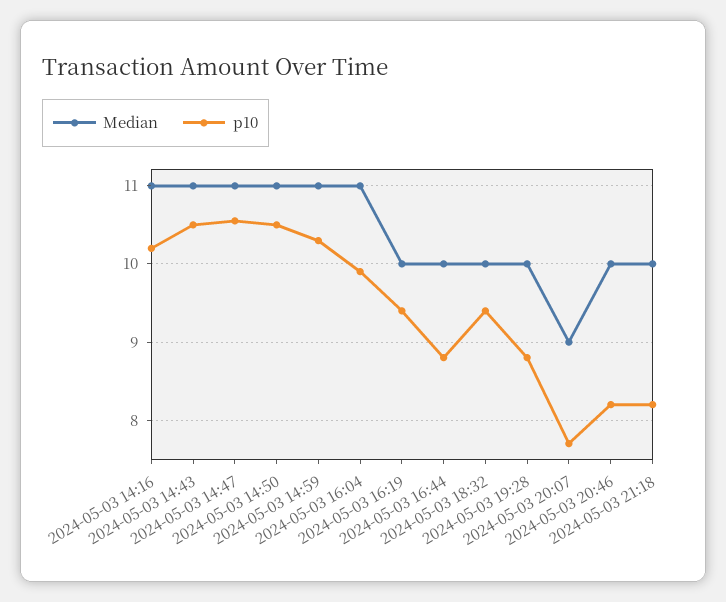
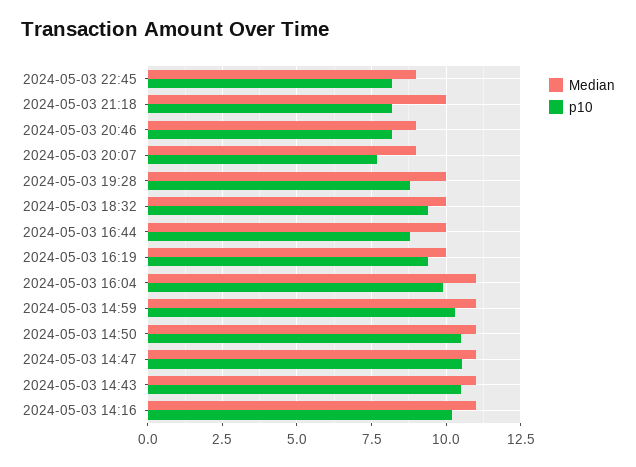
Median, 2024-05-03 20:46: 10 -> 9
Median, 2024-05-03 22:45: none -> 9
p10, 2024-05-03 22:45: none -> 8.25

